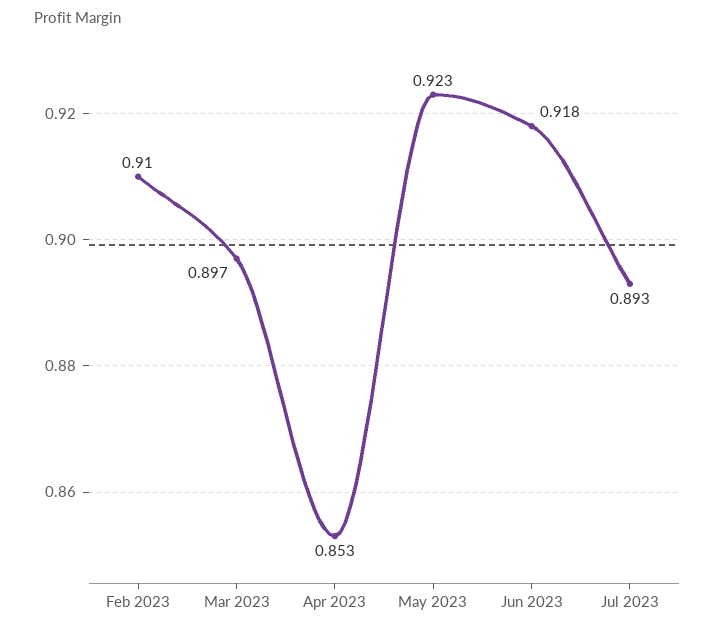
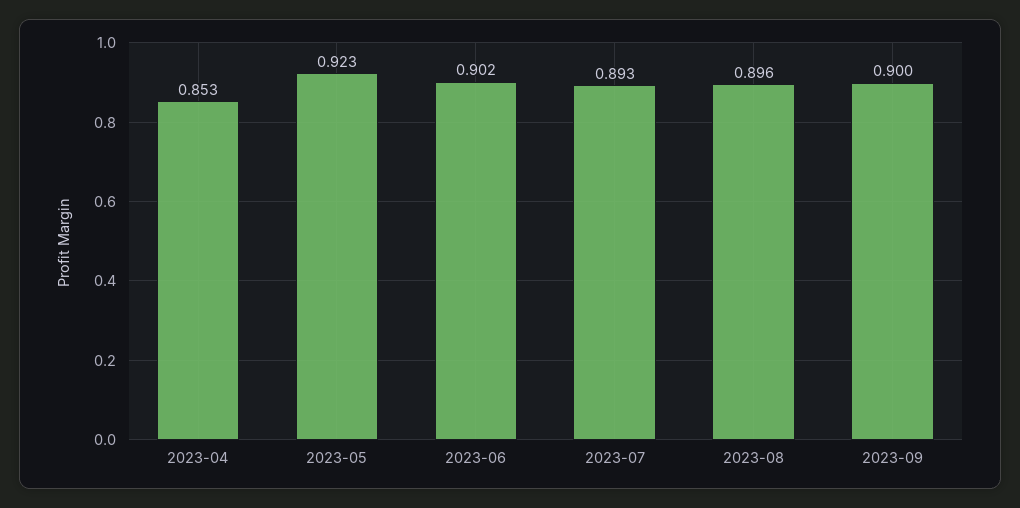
Feb 2023: 0.91 -> none
Mar 2023: 0.897 -> none
Jun 2023: 0.918 -> 0.902
2023-08: none -> 0.896
2023-09: none -> 0.9

